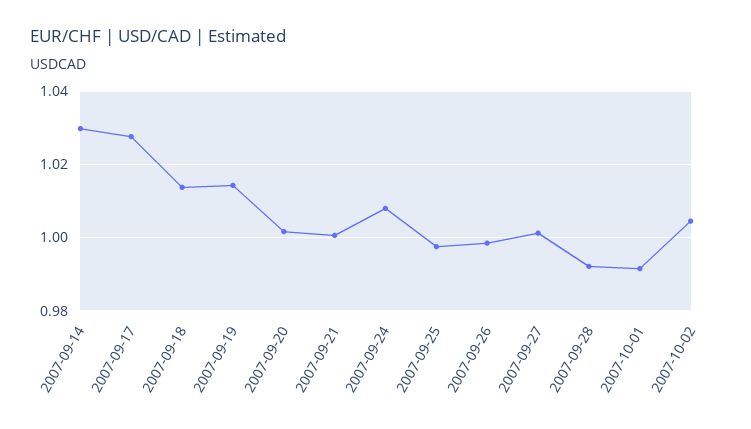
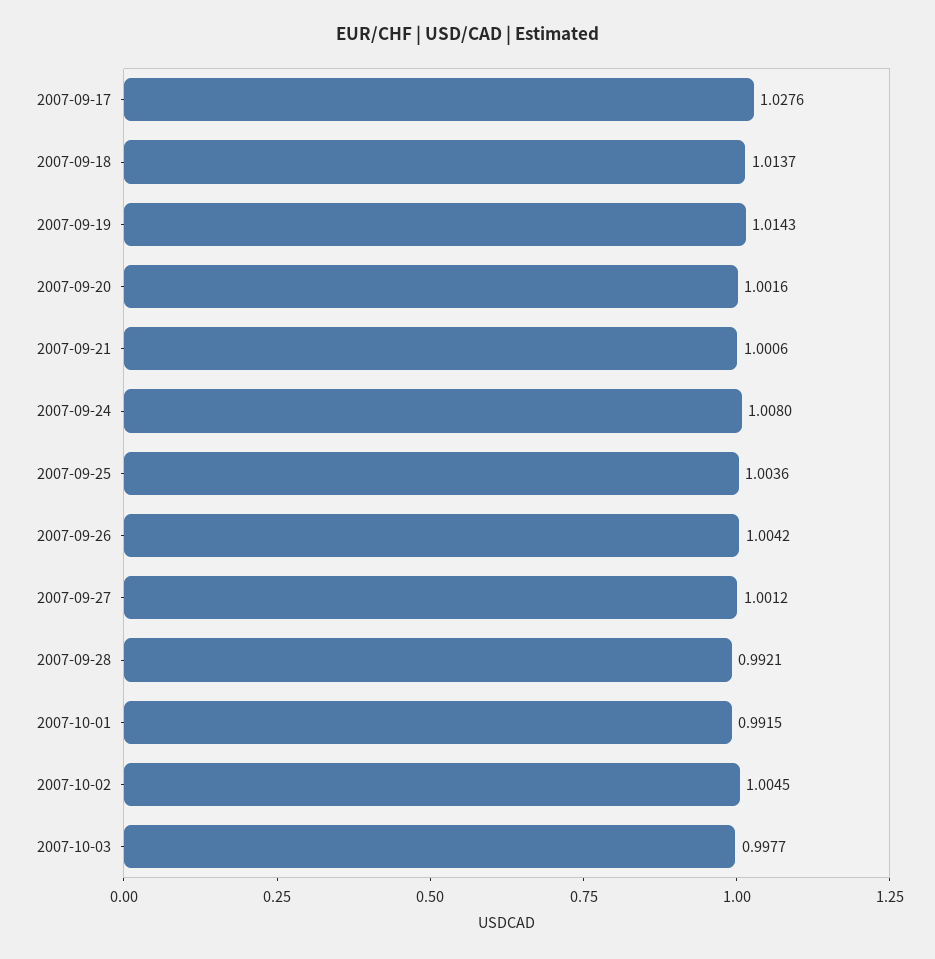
2007-09-14: 1.03 -> none
2007-09-25: 0.998 -> 1.0036
2007-09-26: 0.998 -> 1.0042
2007-10-03: none -> 0.9977

